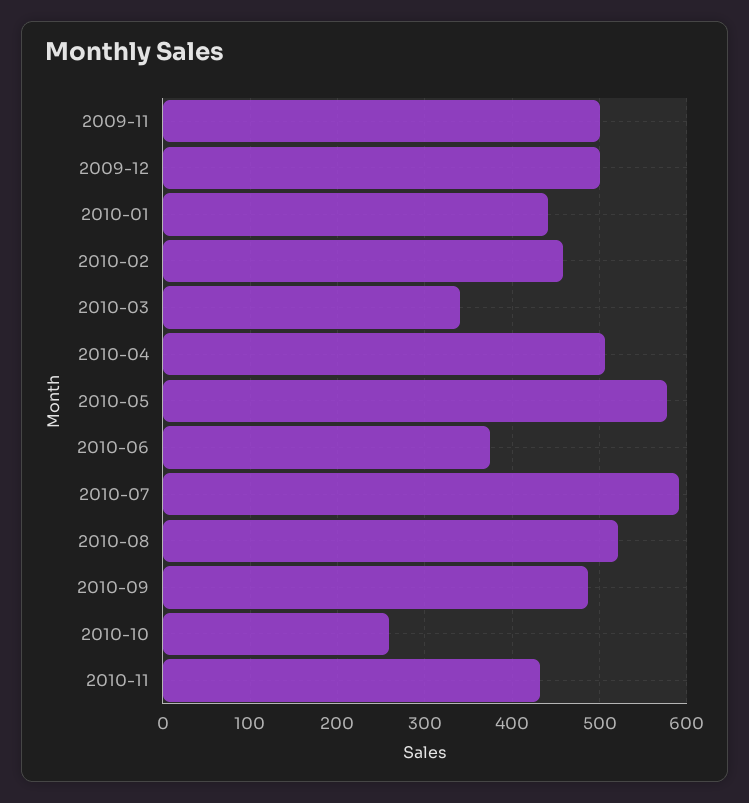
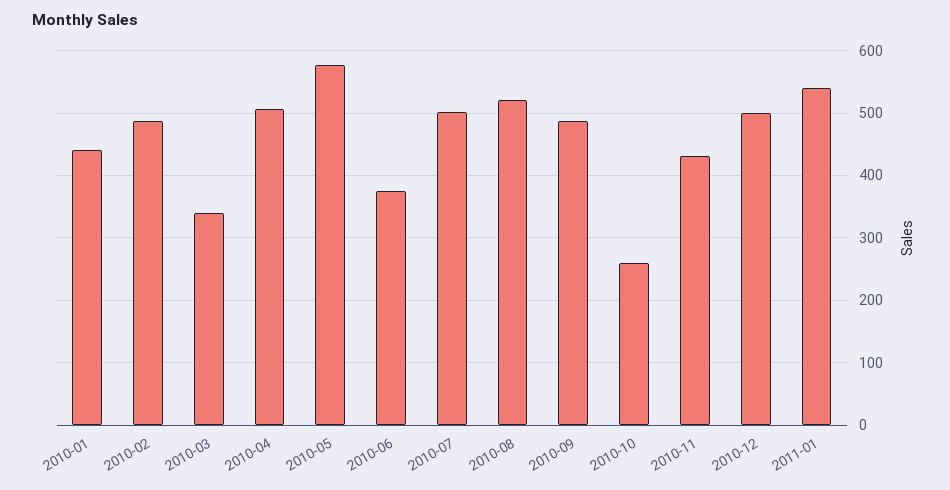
2009-11: 500 -> none
2009-12: 500 -> none
2010-02: 460 -> 490
2010-07: 590 -> 500
2010-12: none -> 500
2011-01: none -> 540

